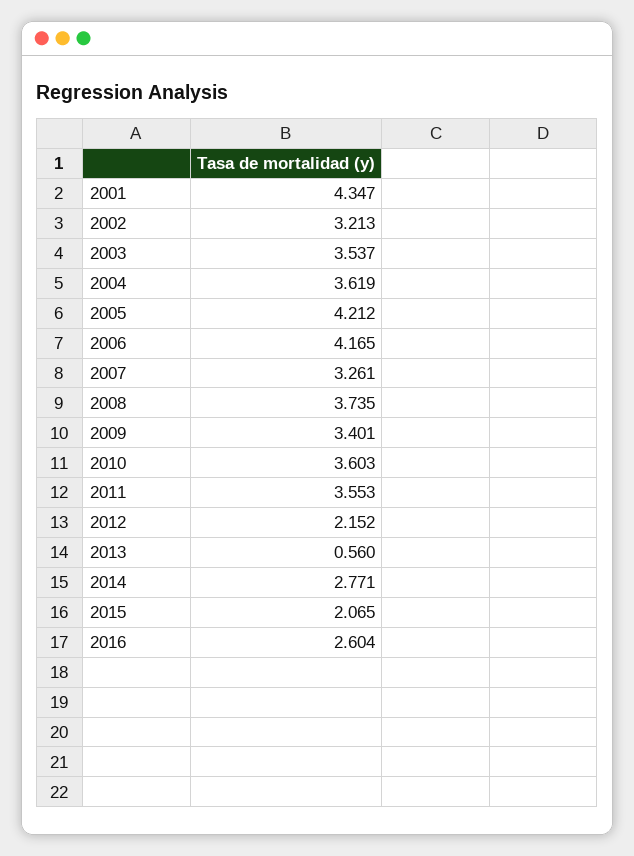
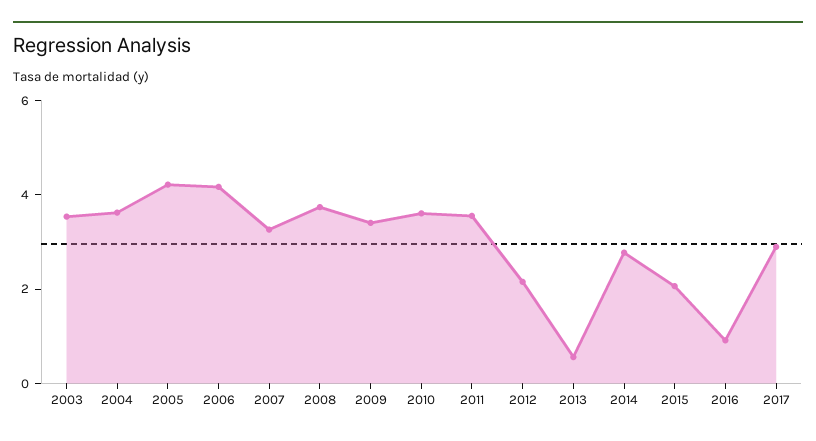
2001: 4.347 -> none
2002: 3.213 -> none
2016: 2.604 -> 1
2017: none -> 3

